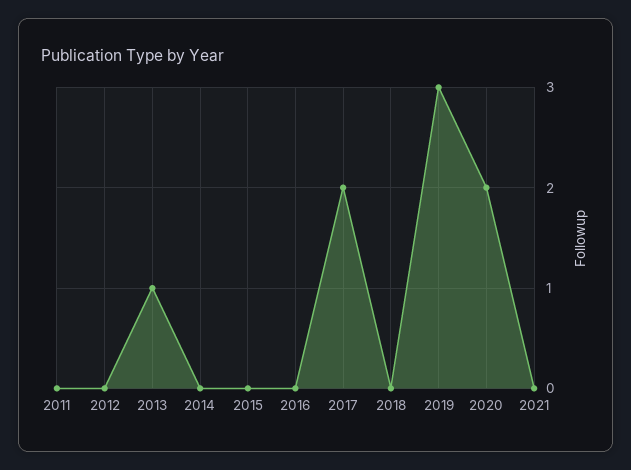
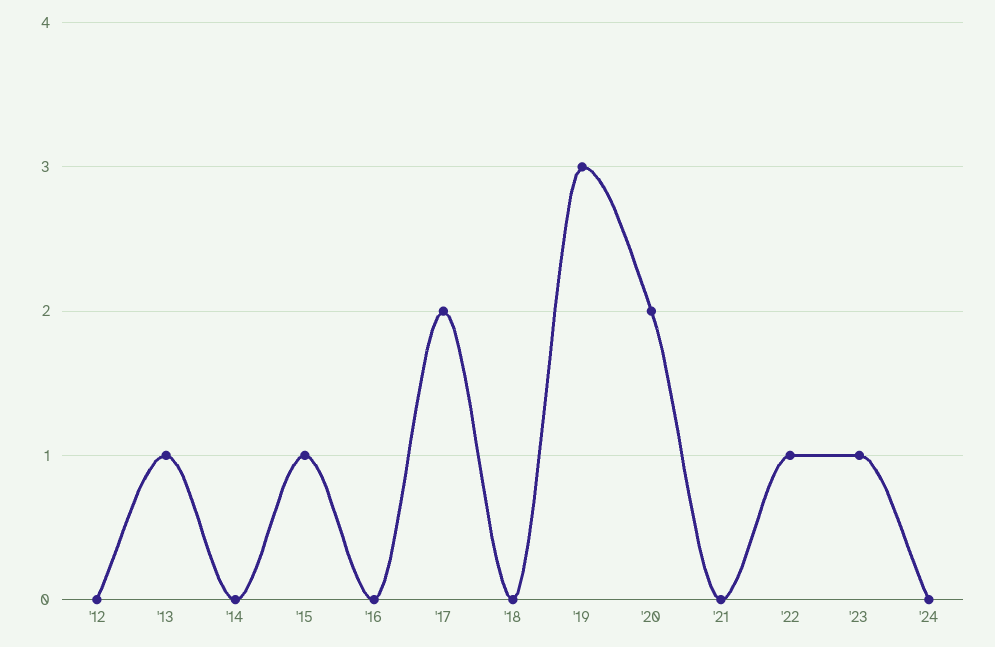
2011: 0 -> none
2015: 0 -> 1
'22: none -> 1
'23: none -> 1
'24: none -> 0

